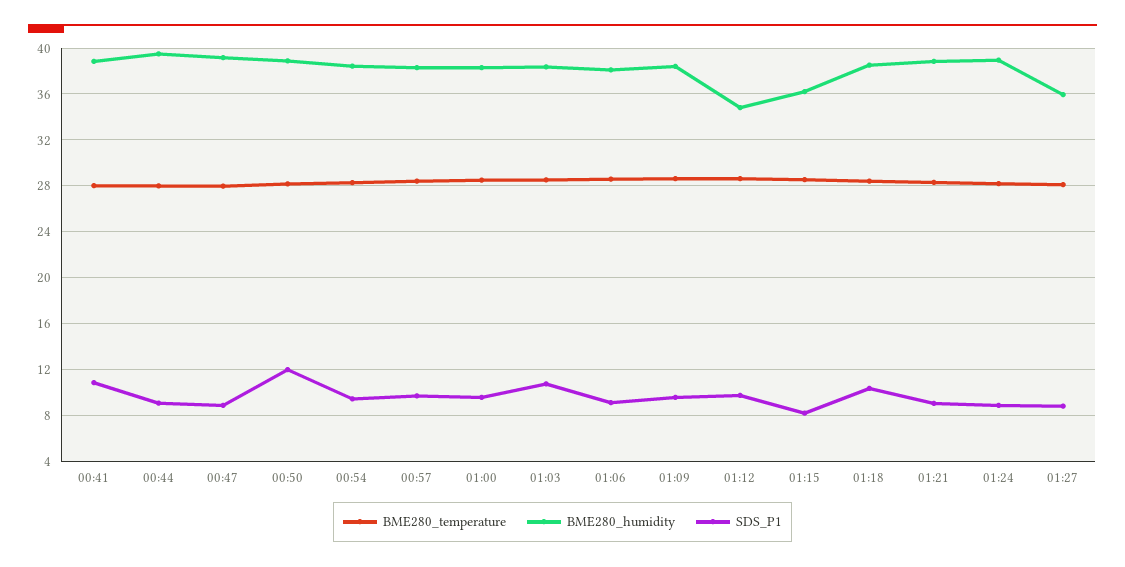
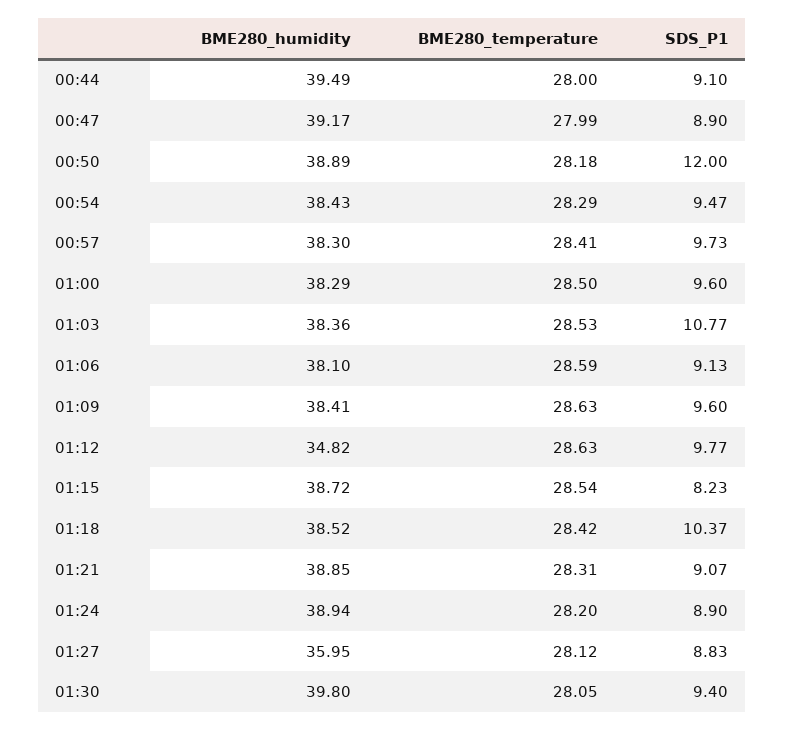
BME280_temperature, 00:41: 28 -> none
BME280_humidity, 00:41: 39 -> none
SDS_P1, 00:41: 11 -> none
BME280_humidity, 01:15: 36 -> 38.72
BME280_humidity, 01:30: none -> 39.8
BME280_temperature, 01:30: none -> 28.05
SDS_P1, 01:30: none -> 9.4

